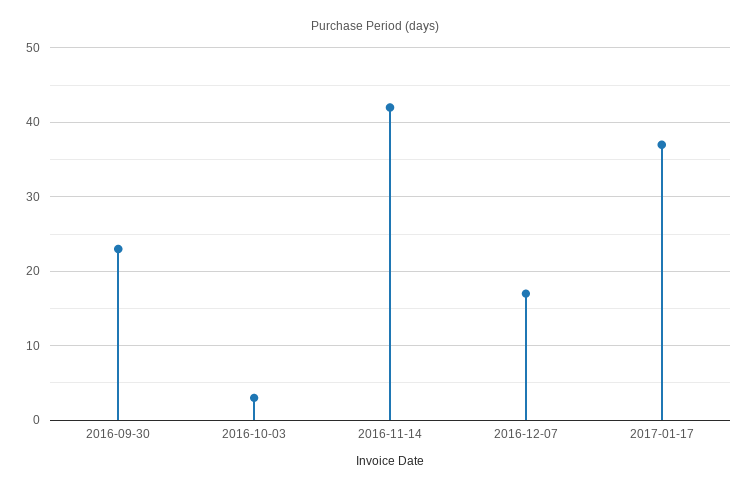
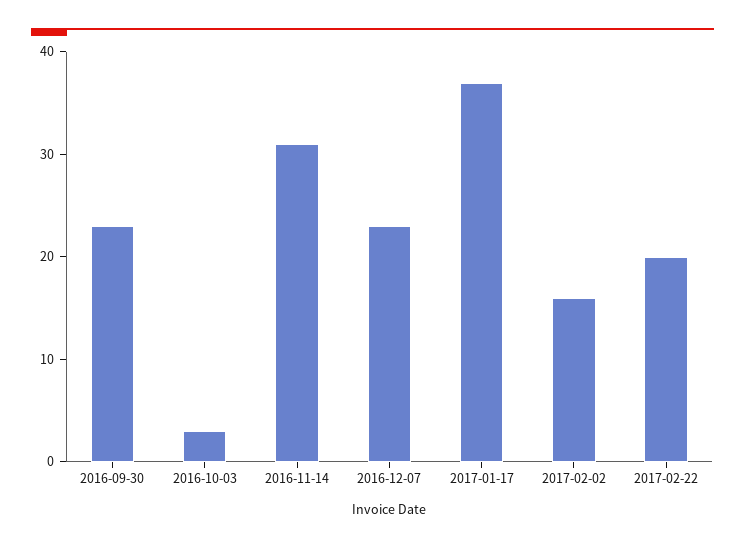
2016-11-14: 42 -> 31
2016-12-07: 17 -> 23
2017-02-02: none -> 16
2017-02-22: none -> 20

